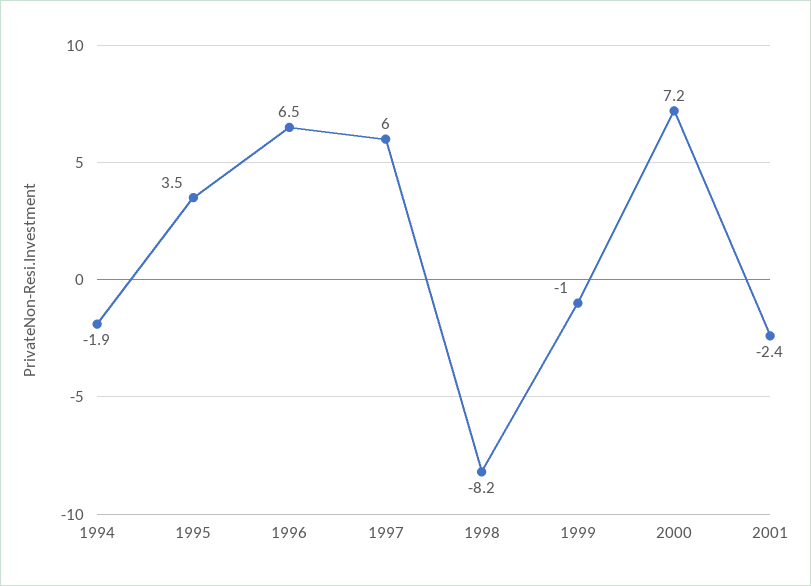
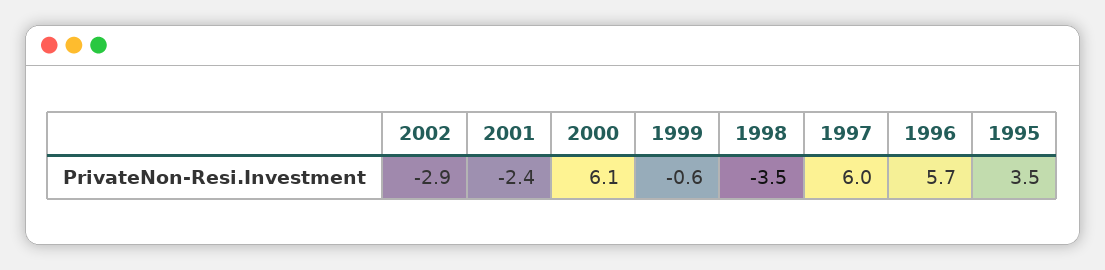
1994: -1.9 -> none
1996: 6.5 -> 5.7
1998: -8.2 -> -3.5
1999: -1 -> -0.6
2000: 7.2 -> 6.1
2002: none -> -2.9

